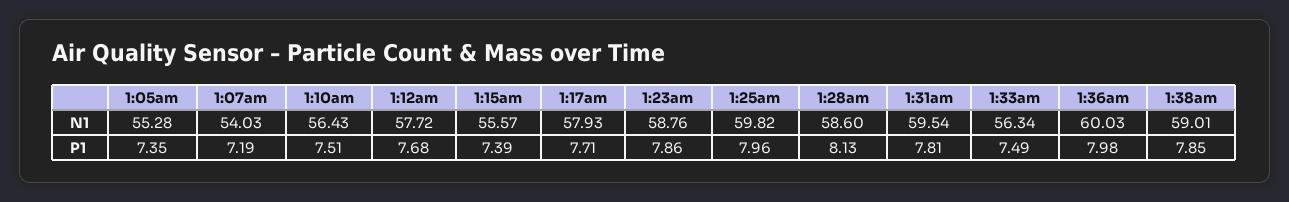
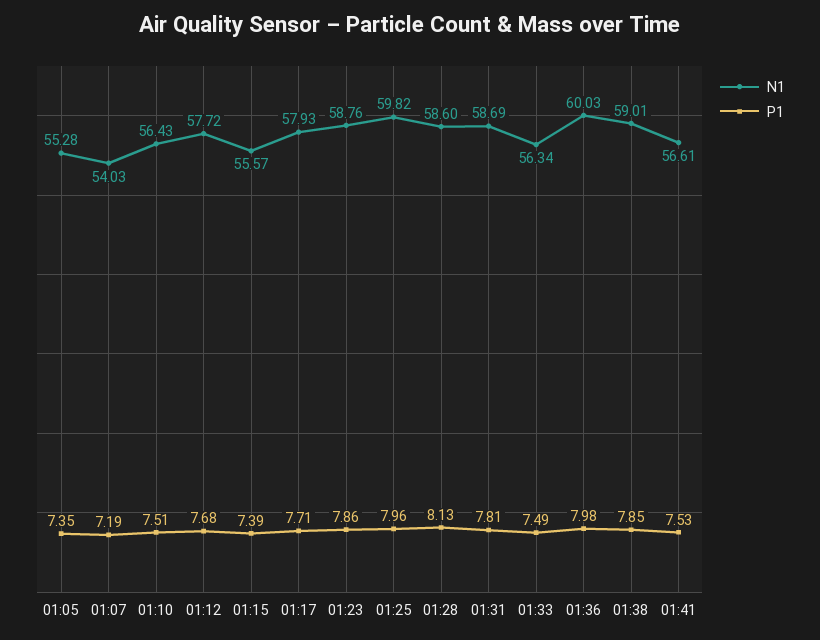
N1, 1:31am: 59.54 -> 58.69
N1, 01:41: none -> 56.61
P1, 01:41: none -> 7.53

